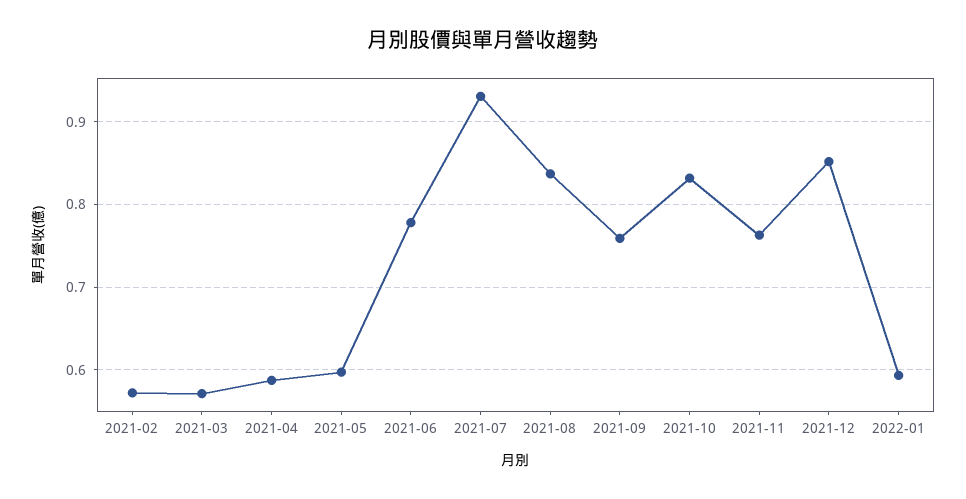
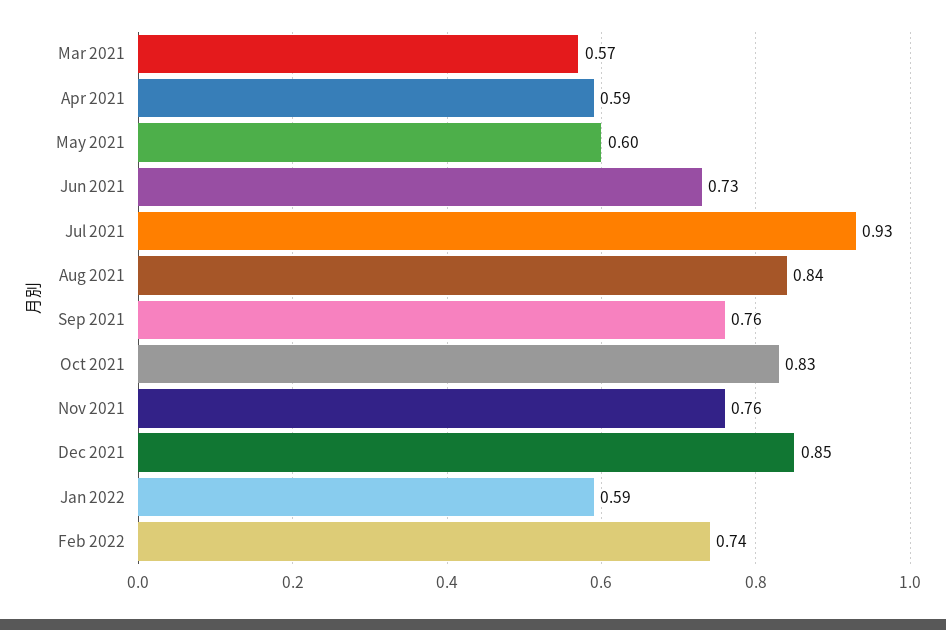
2021-02: 0.57 -> none
2021-06: 0.78 -> 0.73
Feb 2022: none -> 0.74

